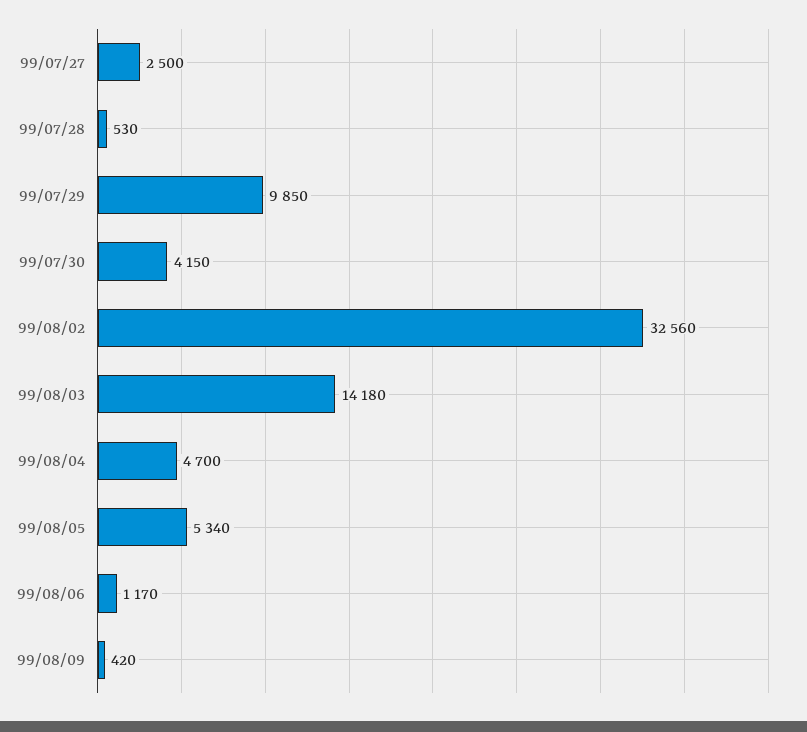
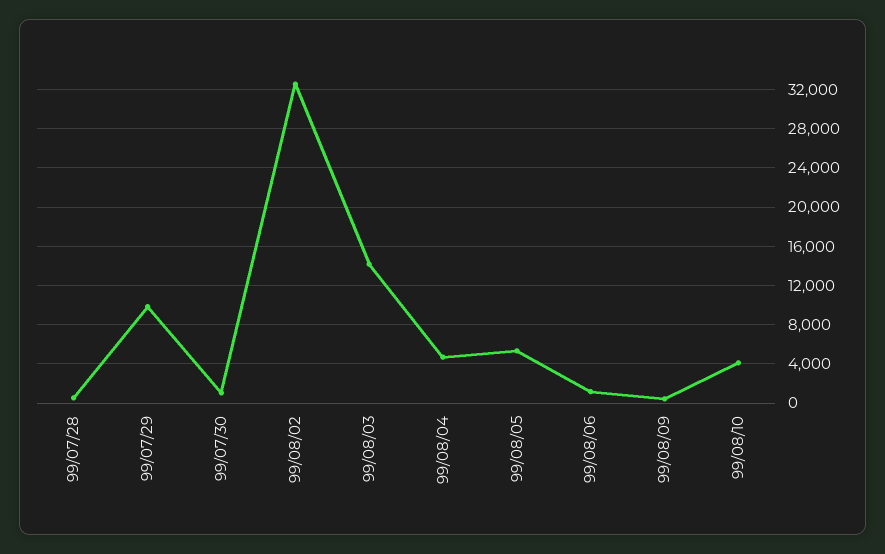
99/07/27: 2500 -> none
99/07/30: 4150 -> 1000
99/08/10: none -> 4000

